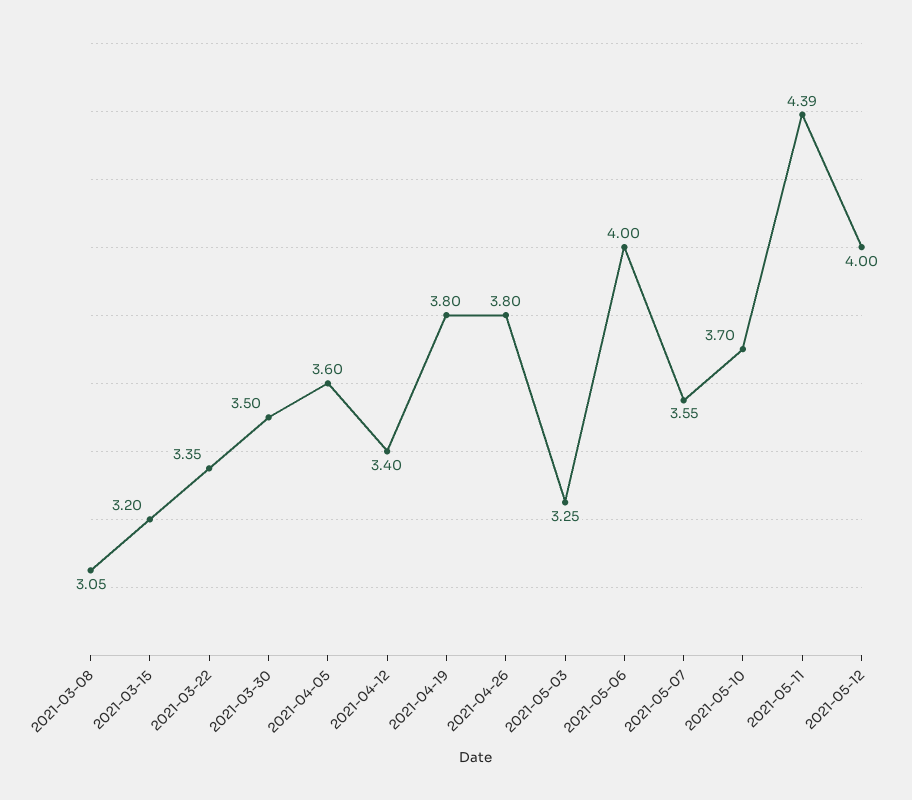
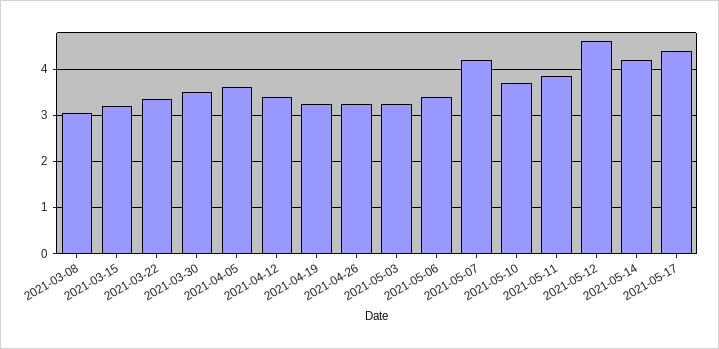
2021-04-19: 3.8 -> 3.2
2021-04-26: 3.8 -> 3.2
2021-05-06: 4 -> 3.4
2021-05-07: 3.55 -> 4.2
2021-05-11: 4.39 -> 3.8
2021-05-12: 4 -> 4.6
2021-05-14: none -> 4.2
2021-05-17: none -> 4.4

